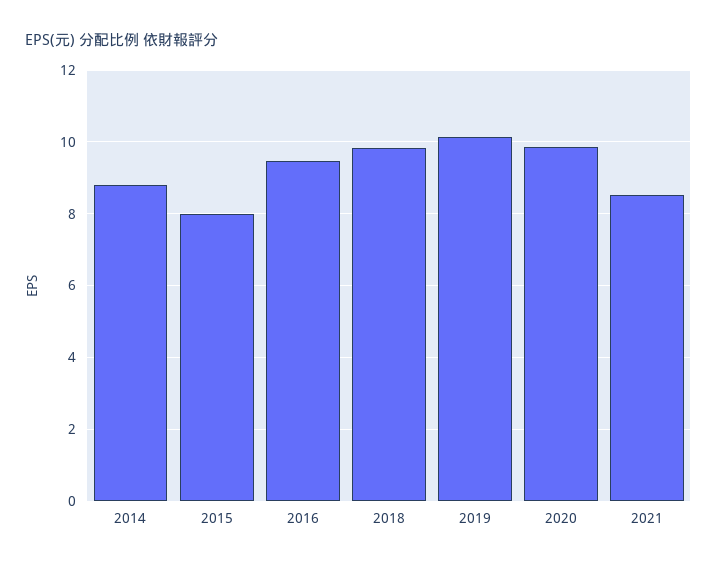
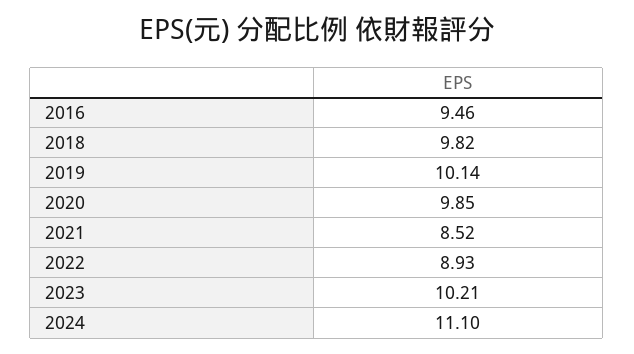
2014: 8.8 -> none
2015: 8 -> none
2022: none -> 8.93
2023: none -> 10.21
2024: none -> 11.1

